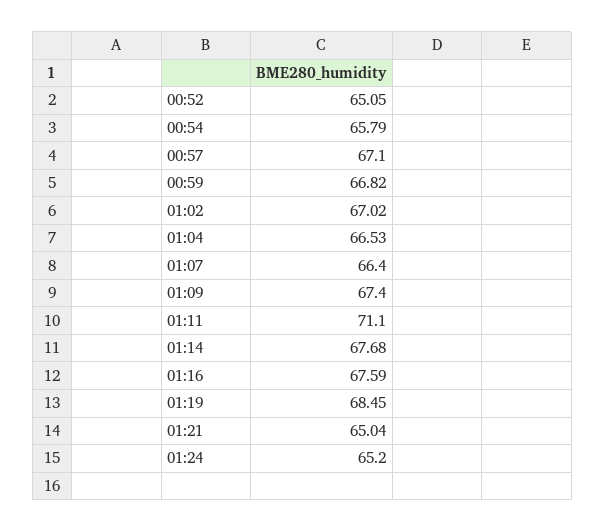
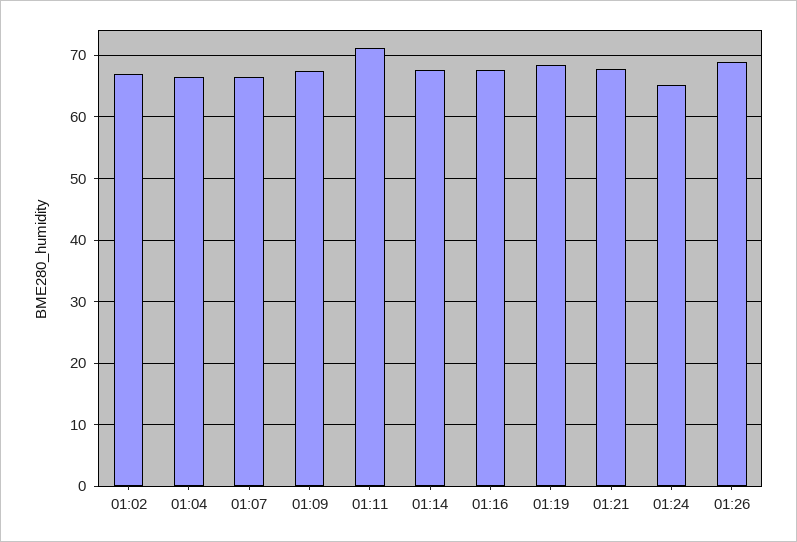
00:52: 65.05 -> none
00:54: 65.79 -> none
00:57: 67.1 -> none
00:59: 66.82 -> none
01:21: 65.04 -> 68
01:26: none -> 69

